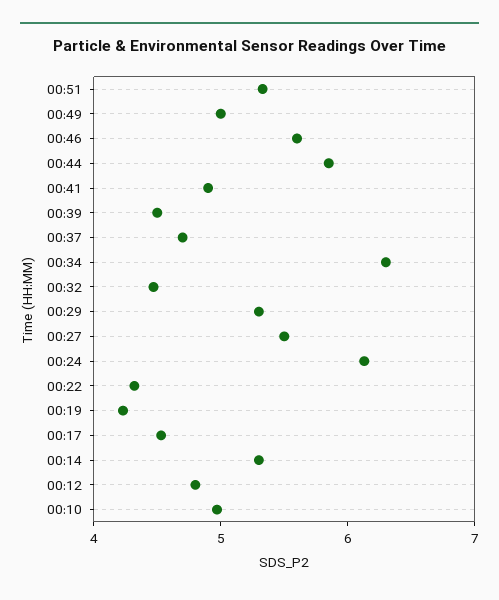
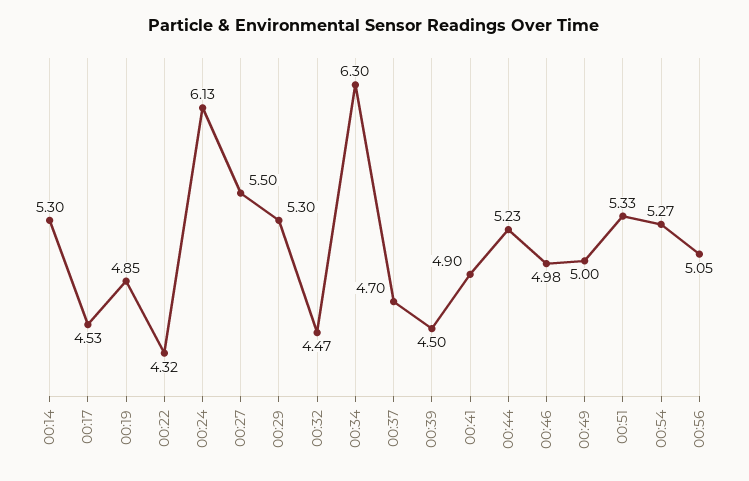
00:46: 5.6 -> 4.98
00:44: 5.8 -> 5.23
00:19: 4.2 -> 4.85
00:12: 4.8 -> none
00:10: 5 -> none
00:54: none -> 5.27
00:56: none -> 5.05

